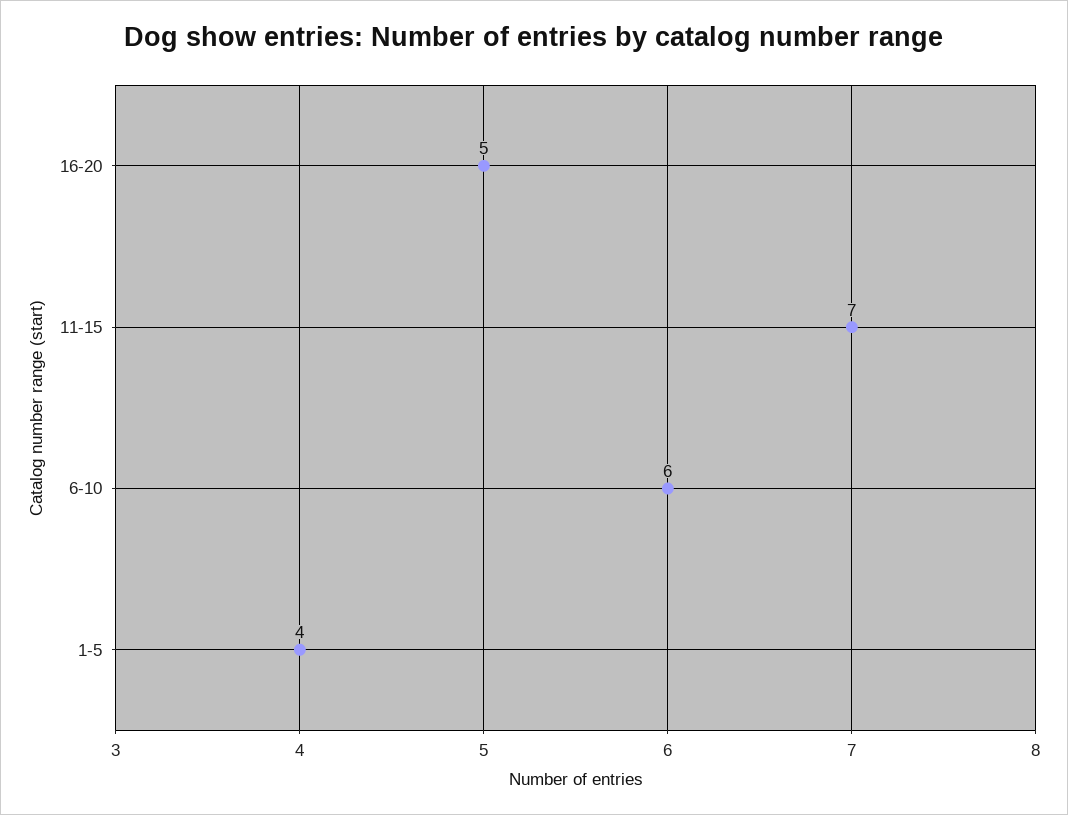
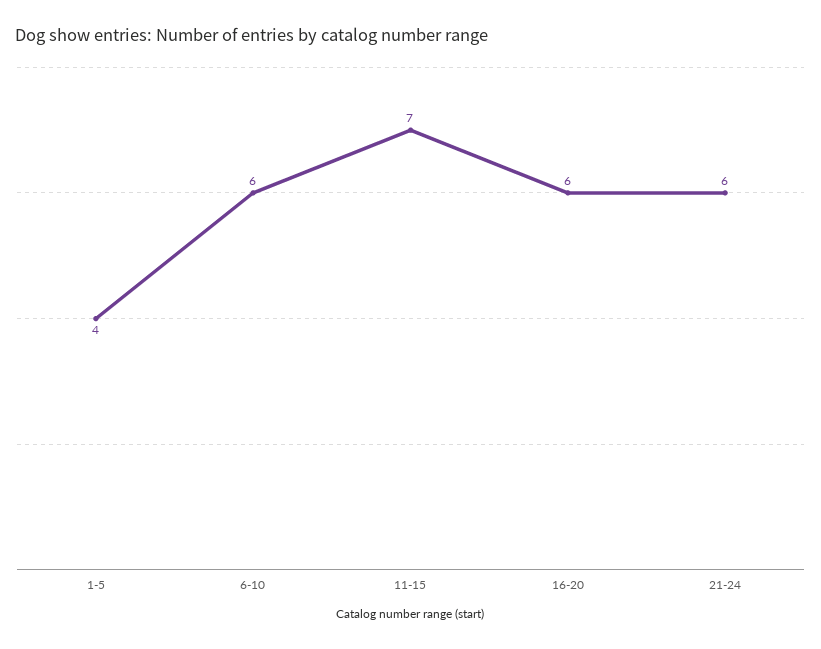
16-20: 5 -> 6
21-24: none -> 6

